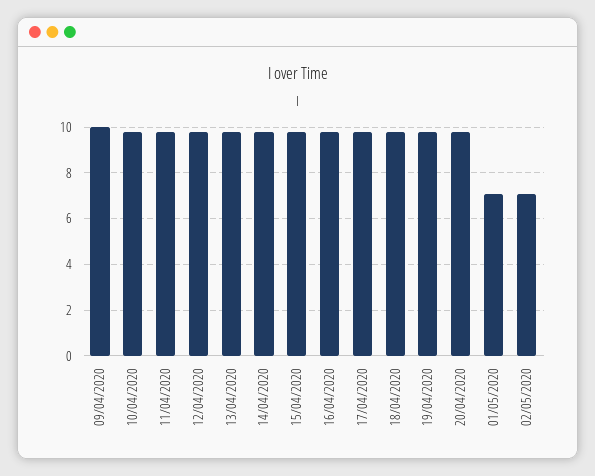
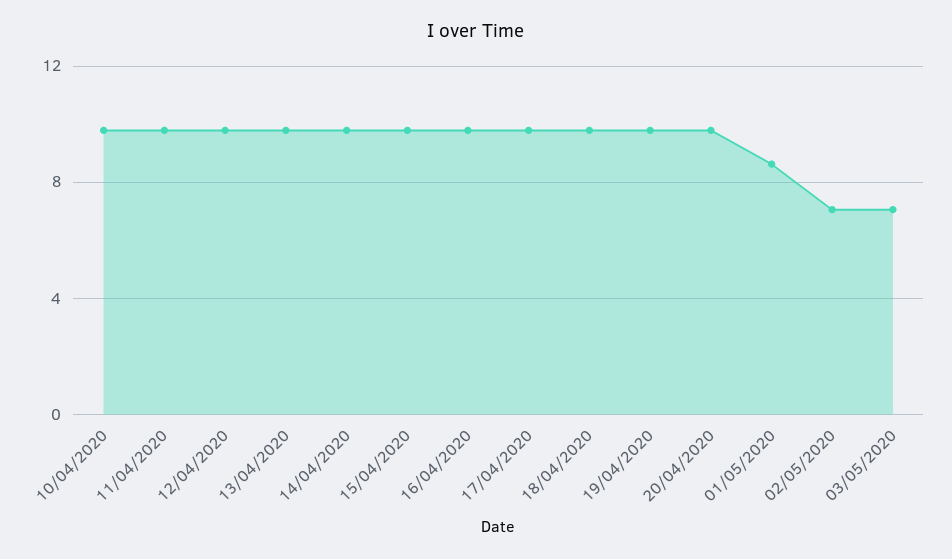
09/04/2020: 10 -> none
01/05/2020: 7 -> 8.5
03/05/2020: none -> 7

